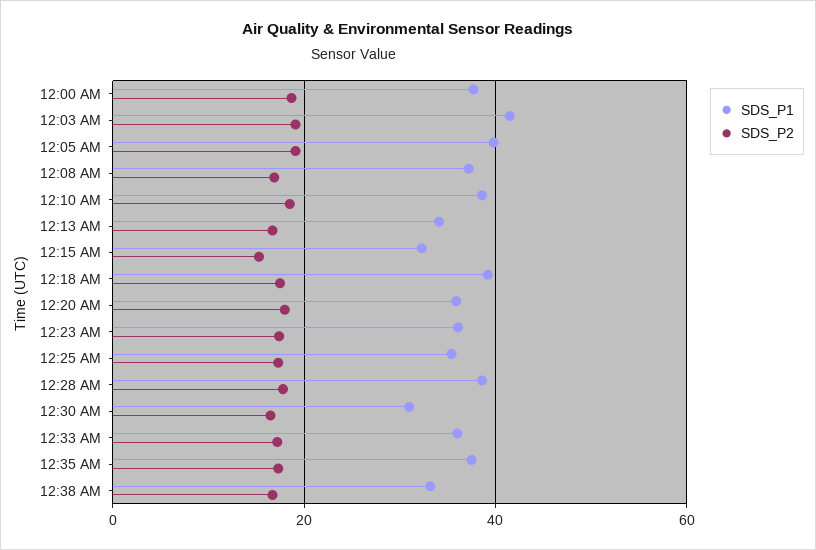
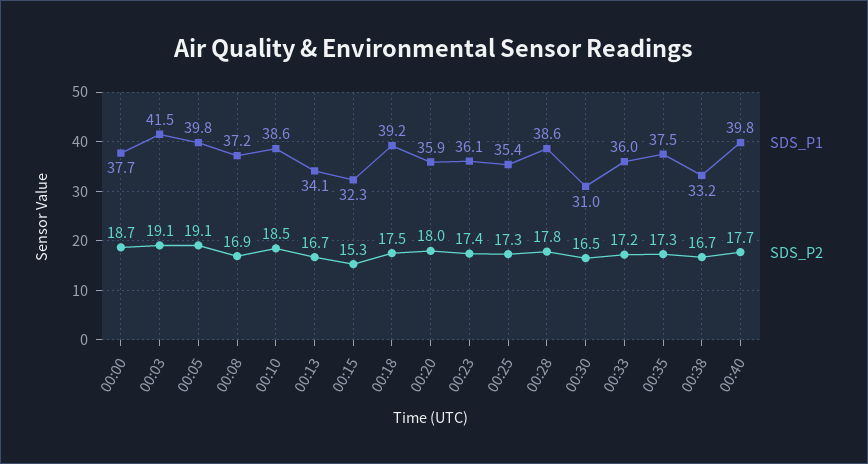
SDS_P1, 00:40: none -> 39.8
SDS_P2, 00:40: none -> 17.7

